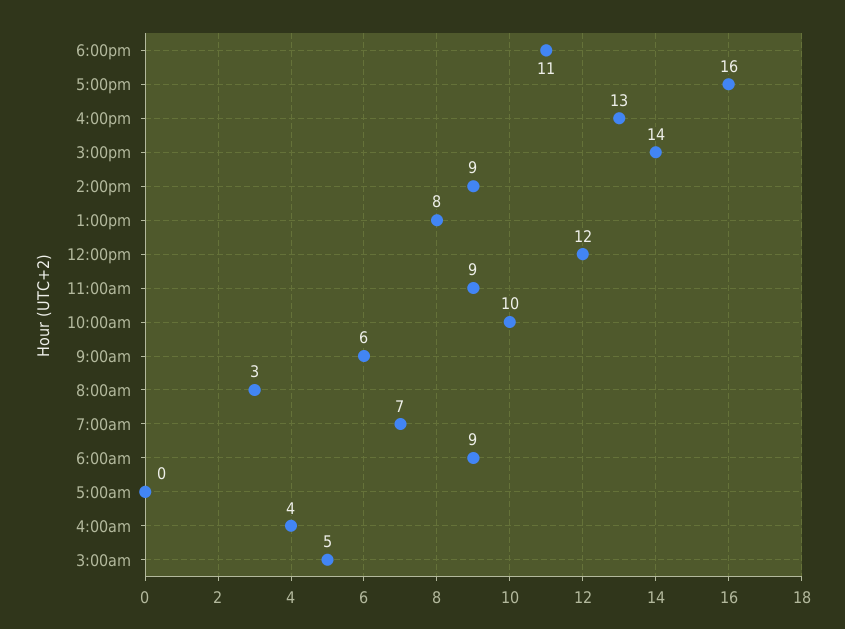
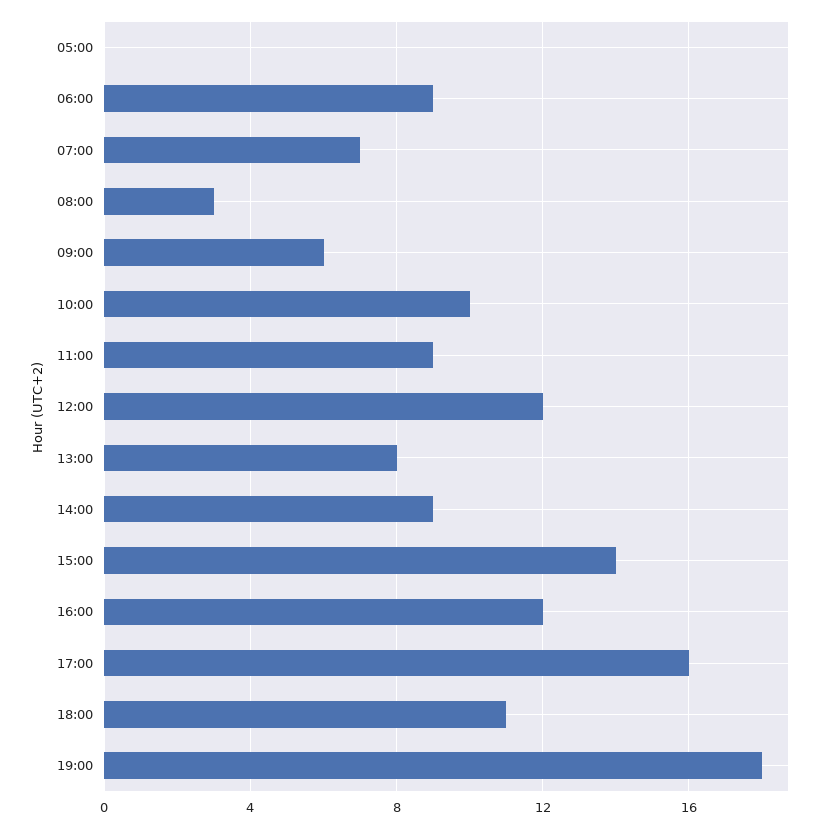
4:00pm: 13 -> 12
4:00am: 4 -> none
3:00am: 5 -> none
19:00: none -> 18

